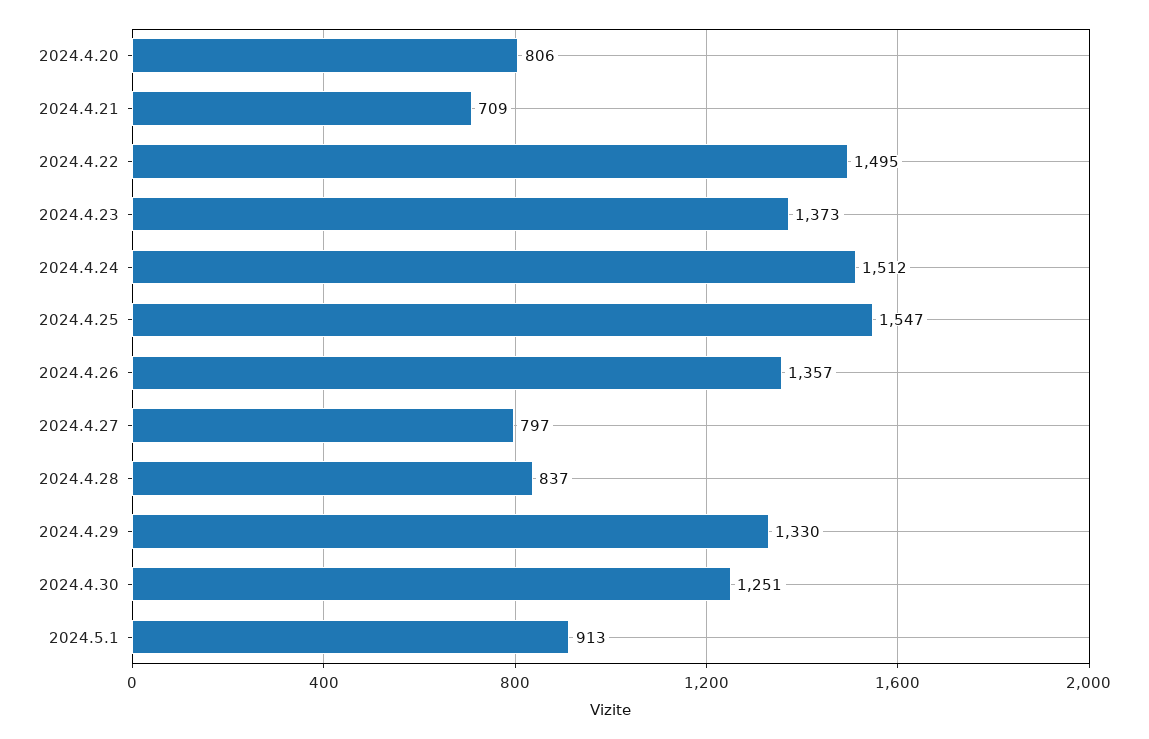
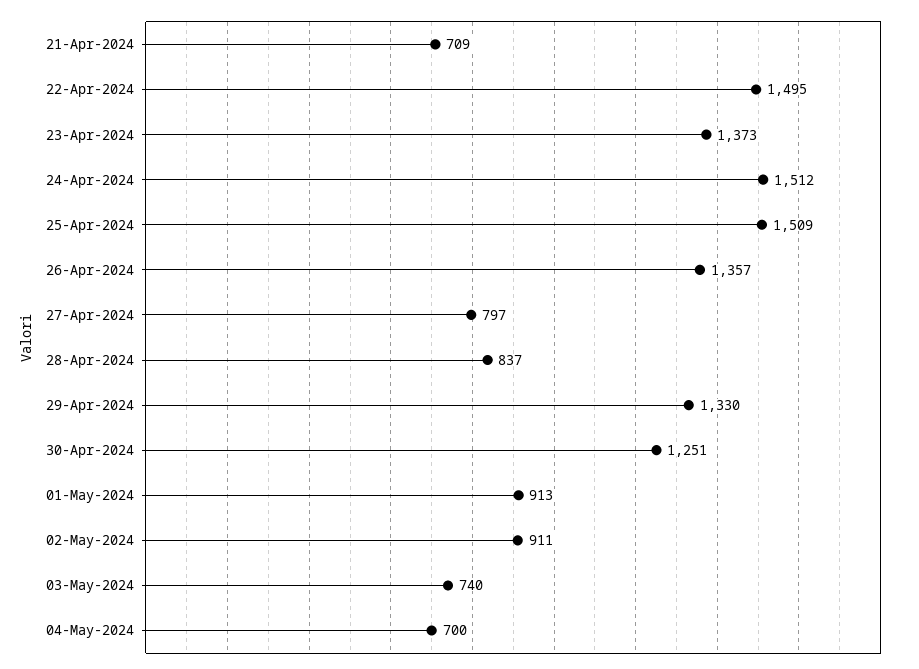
2024.4.20: 806 -> none
2024.4.25: 1547 -> 1509
02-May-2024: none -> 911
03-May-2024: none -> 740
04-May-2024: none -> 700

